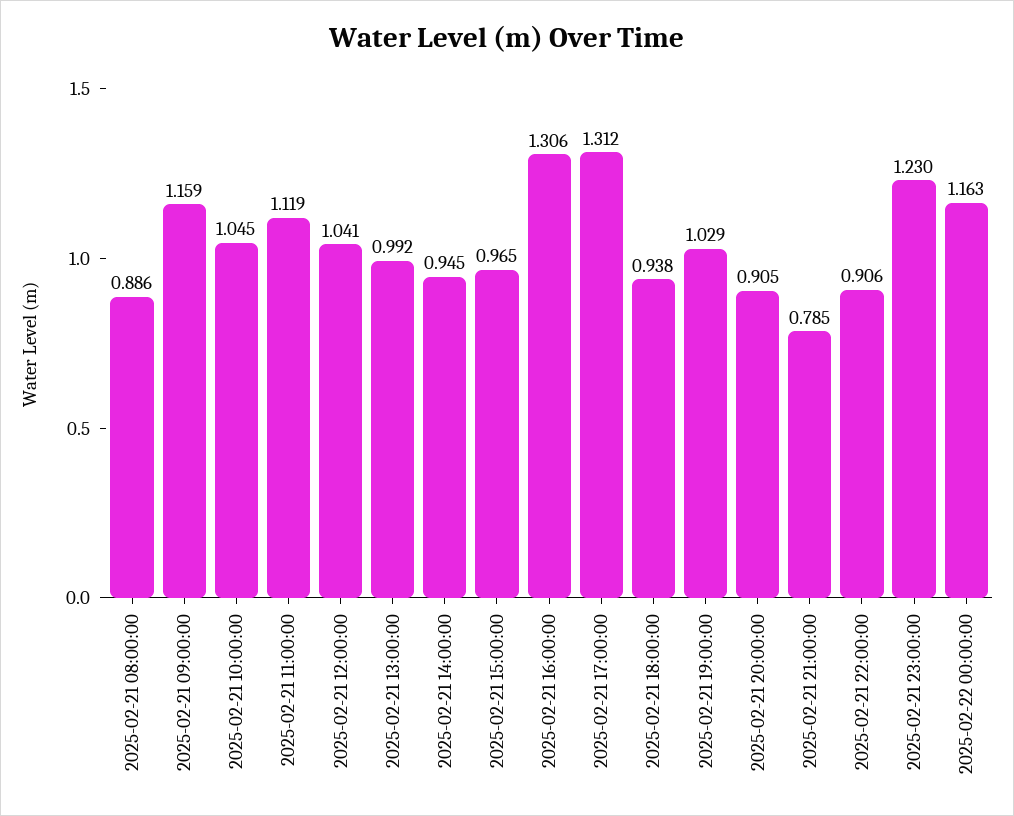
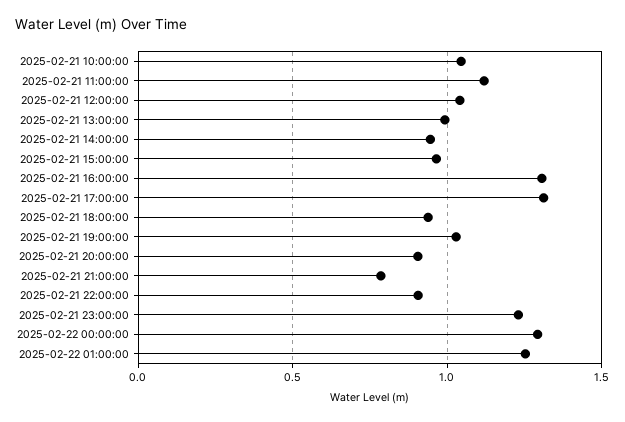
2025-02-21 08:00:00: 0.886 -> none
2025-02-21 09:00:00: 1.159 -> none
2025-02-22 00:00:00: 1.163 -> 1.3
2025-02-22 01:00:00: none -> 1.25

